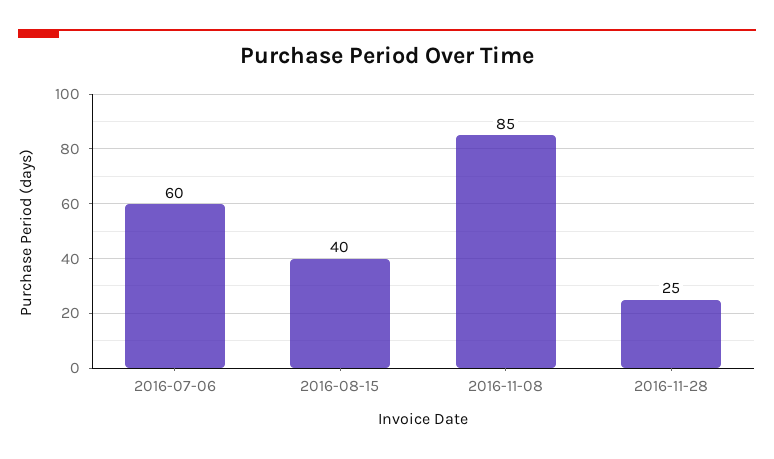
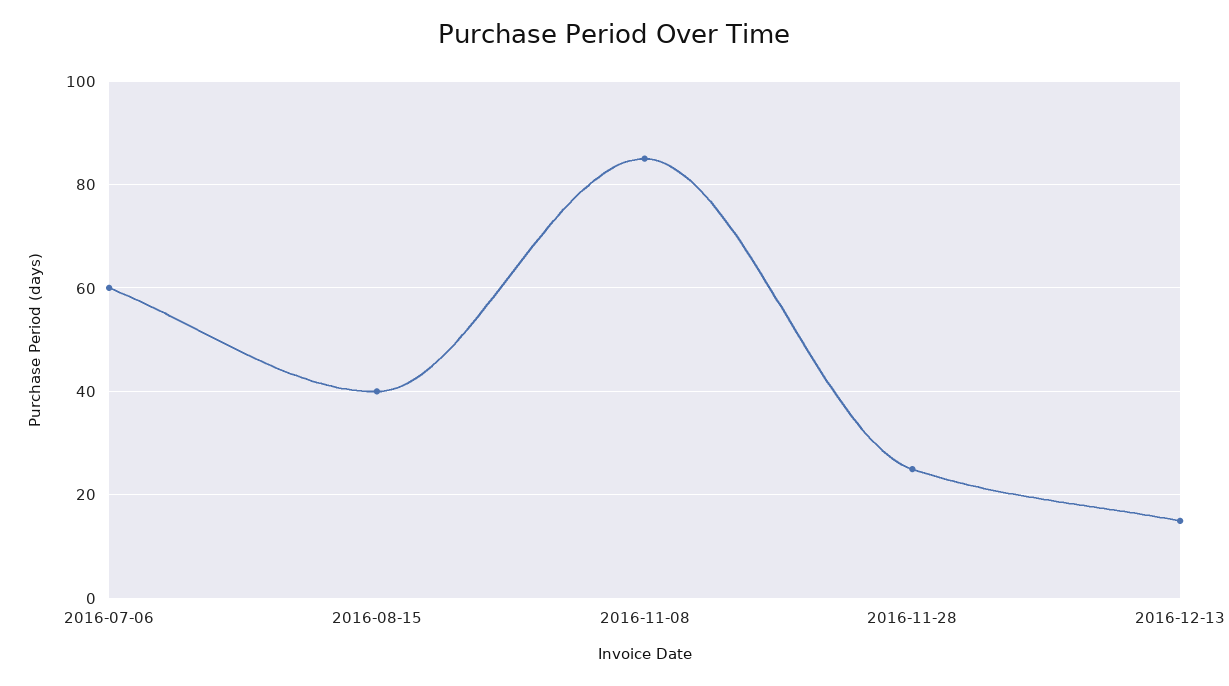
2016-12-13: none -> 15

